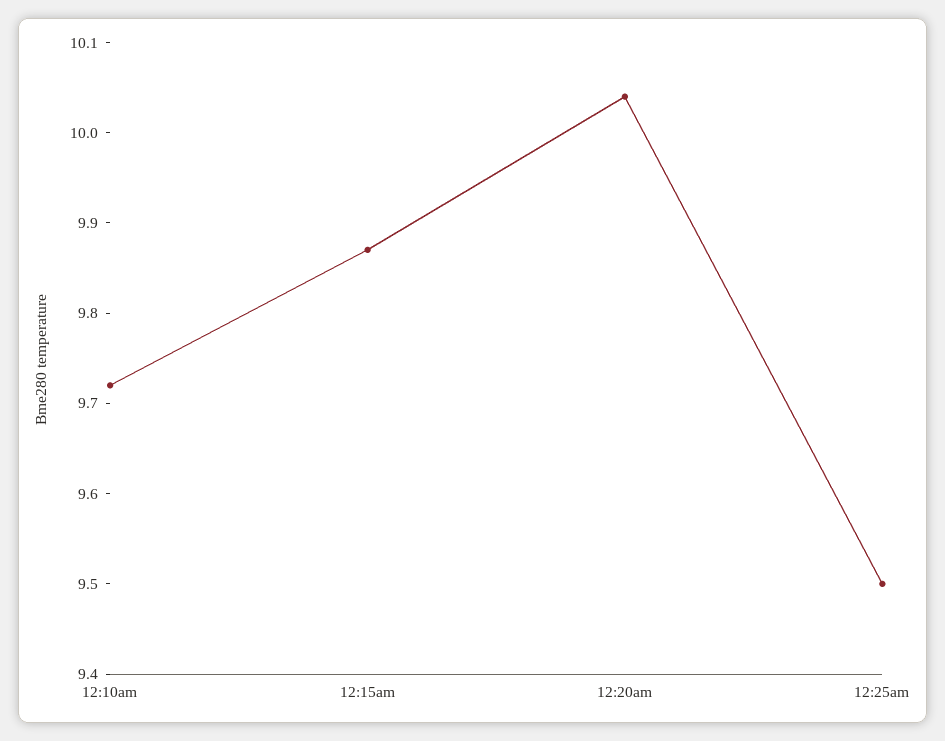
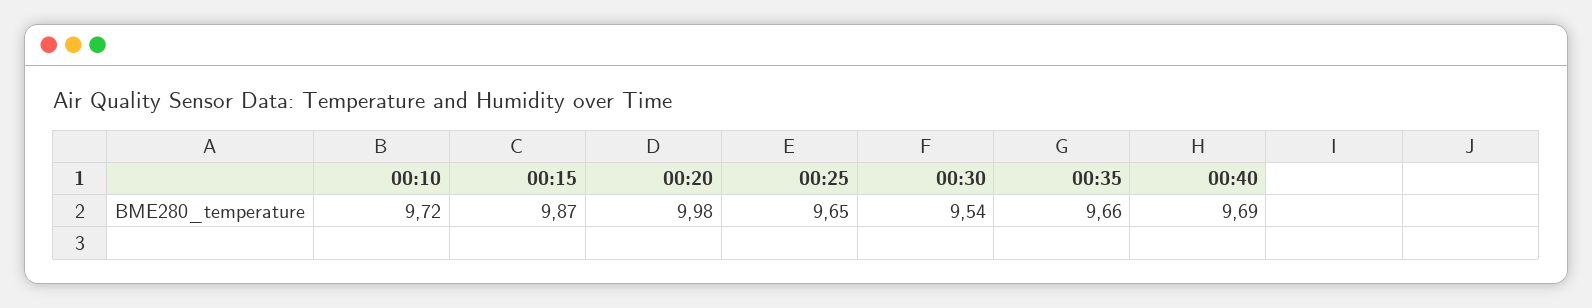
12:20am: 10.04 -> 9.98
12:25am: 9.5 -> 9.65
00:30: none -> 9.54
00:35: none -> 9.66
00:40: none -> 9.69

